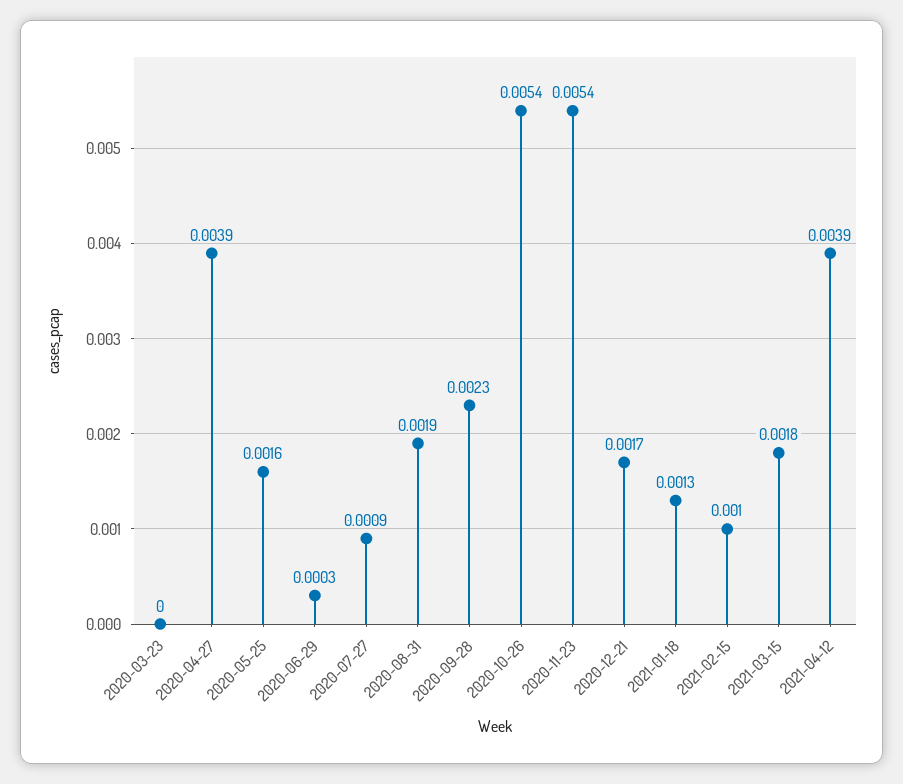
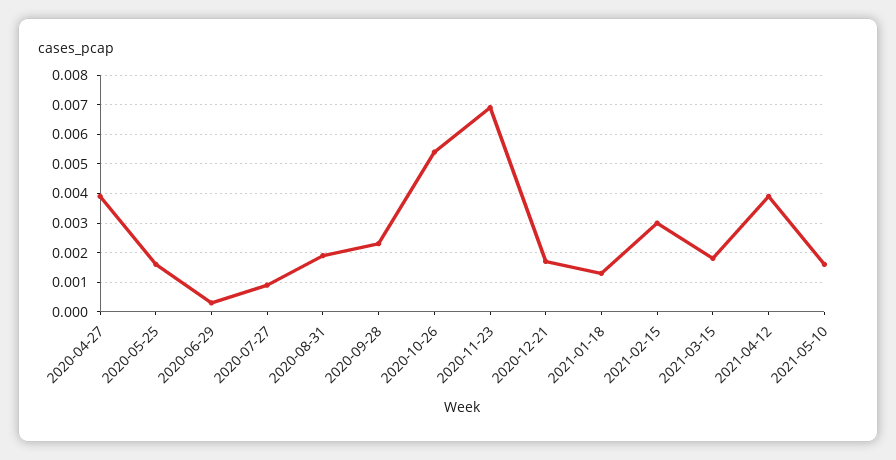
2020-03-23: 0 -> none
2020-11-23: 0.0054 -> 0.007
2021-02-15: 0.001 -> 0.003
2021-05-10: none -> 0.0015

